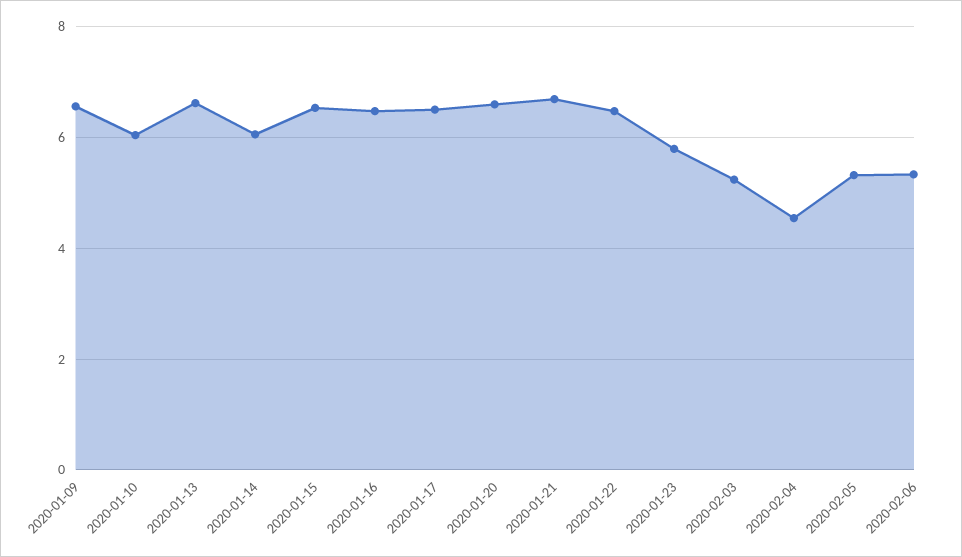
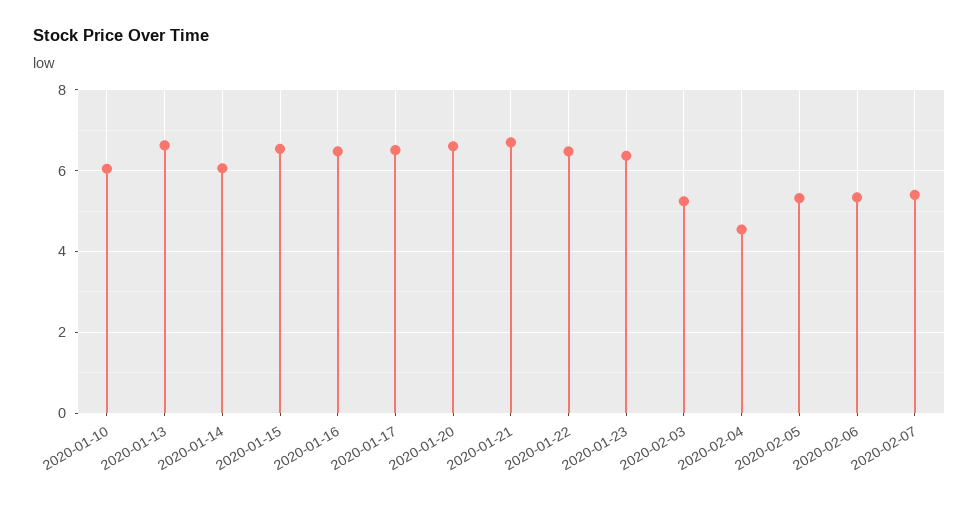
2020-01-09: 6.6 -> none
2020-01-23: 5.8 -> 6.4
2020-02-07: none -> 5.4

